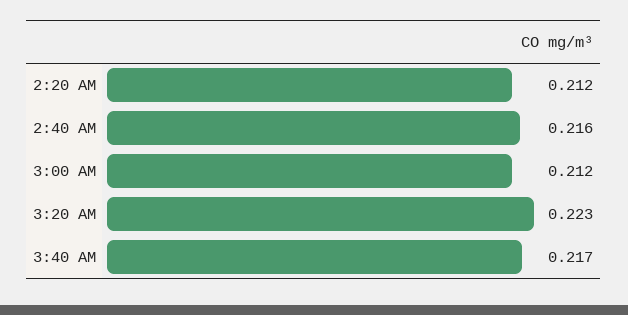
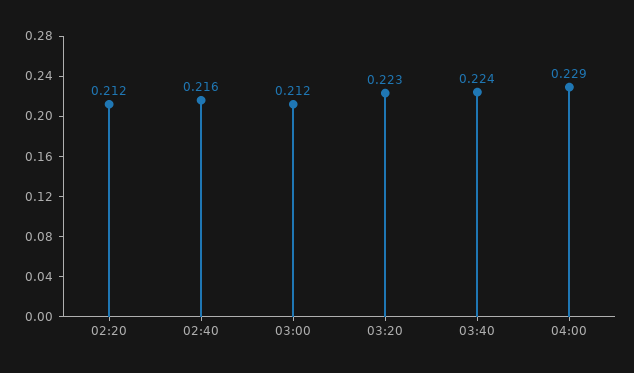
3:40 AM: 0.217 -> 0.224
04:00: none -> 0.229

